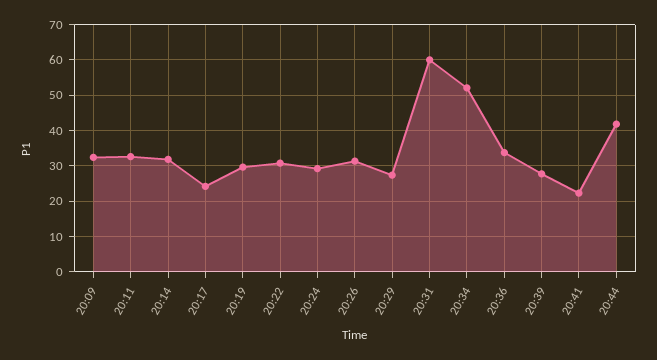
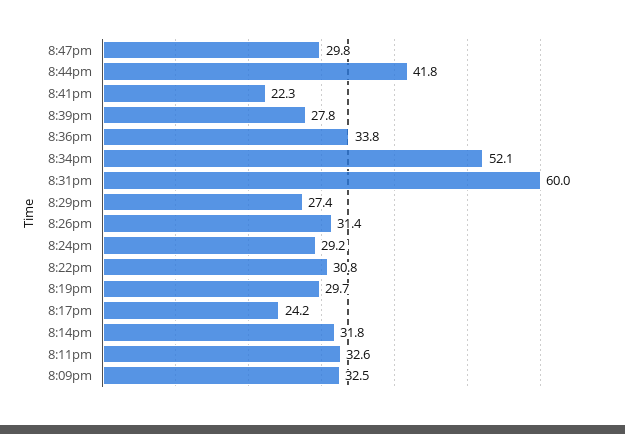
8:47pm: none -> 29.8

